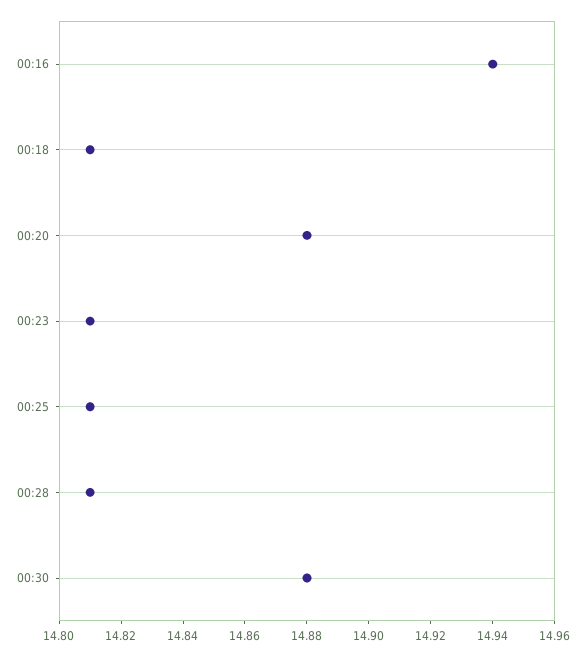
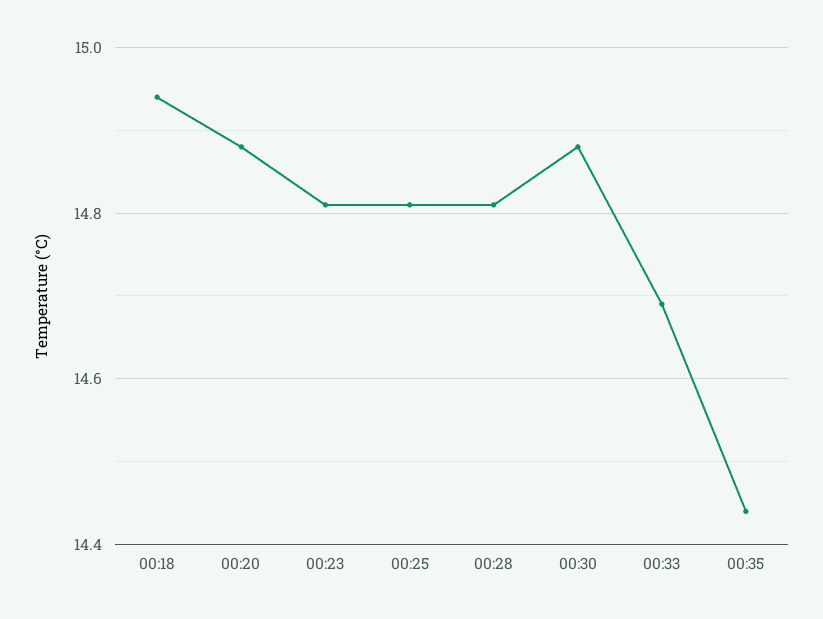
00:16: 14.94 -> none
00:18: 14.81 -> 14.95
00:33: none -> 14.7
00:35: none -> 14.45

